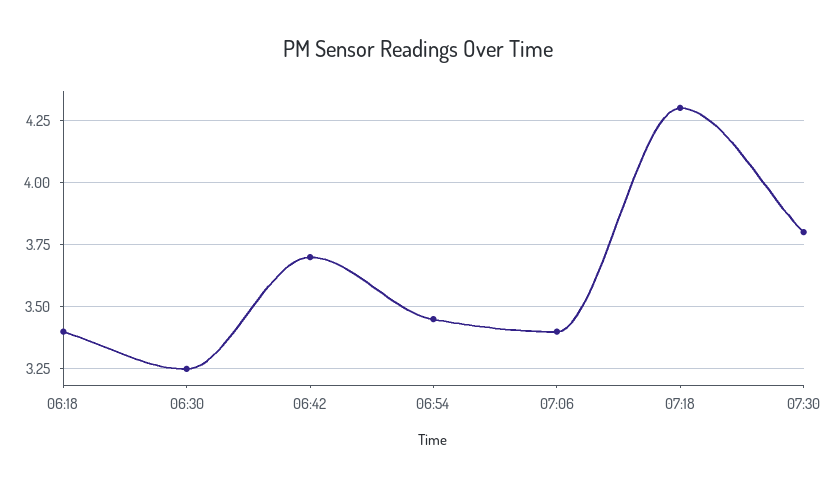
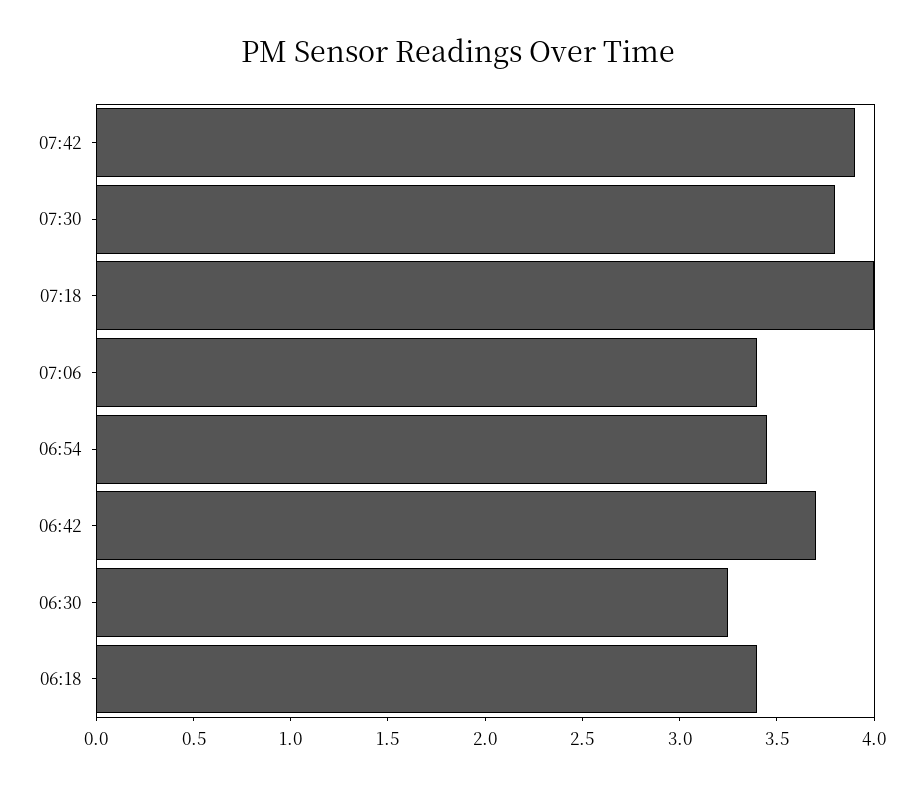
07:18: 4.3 -> 4
07:42: none -> 3.9

